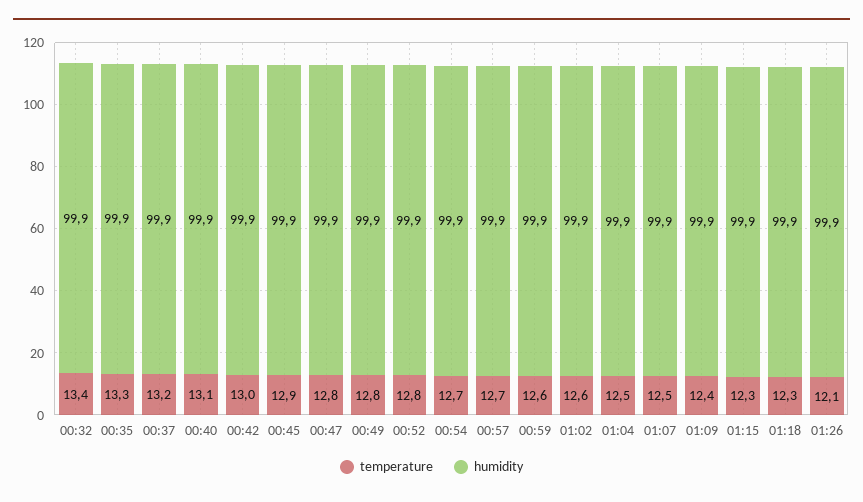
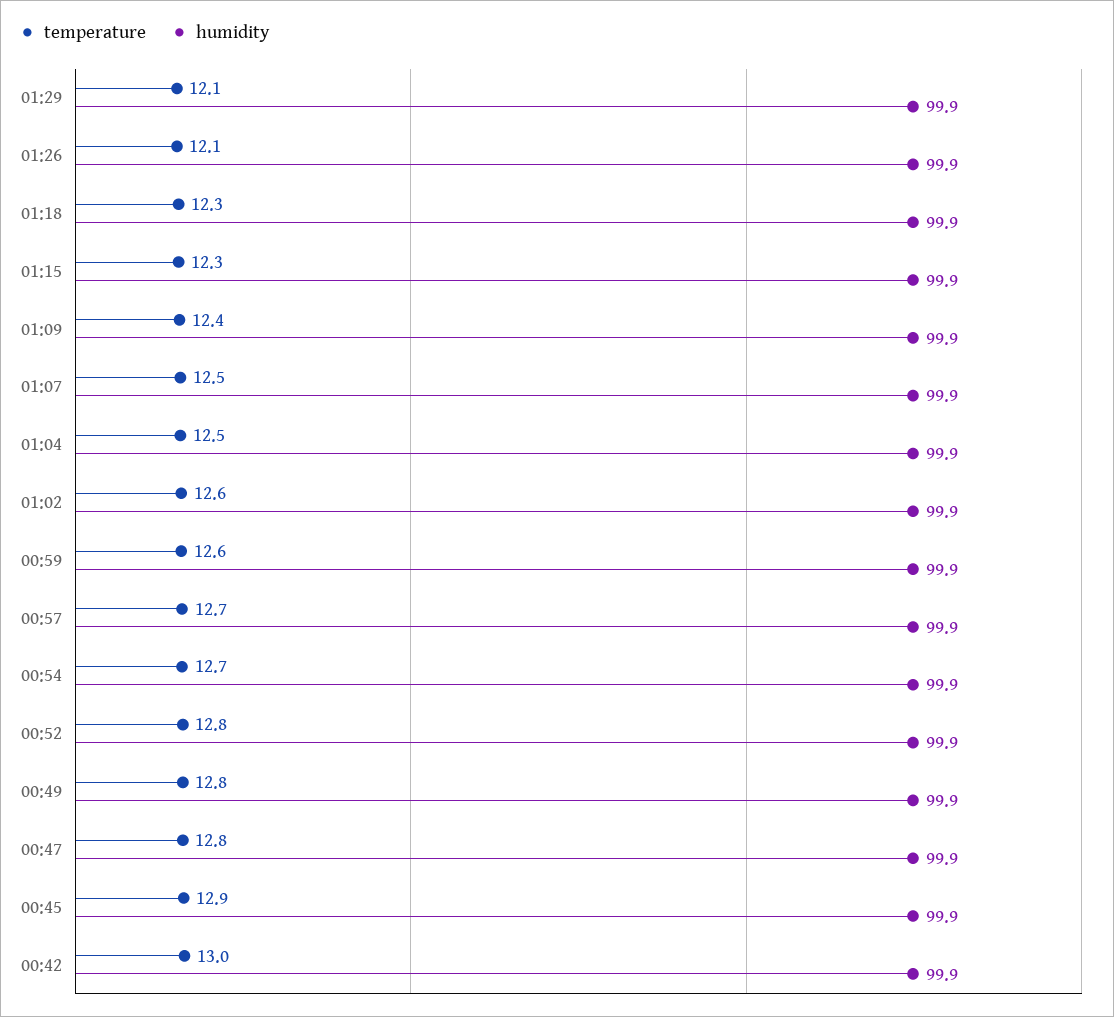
temperature, 00:32: 13.4 -> none
humidity, 00:32: 99.9 -> none
temperature, 00:35: 13.3 -> none
humidity, 00:35: 99.9 -> none
temperature, 00:37: 13.2 -> none
humidity, 00:37: 99.9 -> none
temperature, 00:40: 13.1 -> none
humidity, 00:40: 99.9 -> none
temperature, 01:29: none -> 12.1
humidity, 01:29: none -> 99.9

